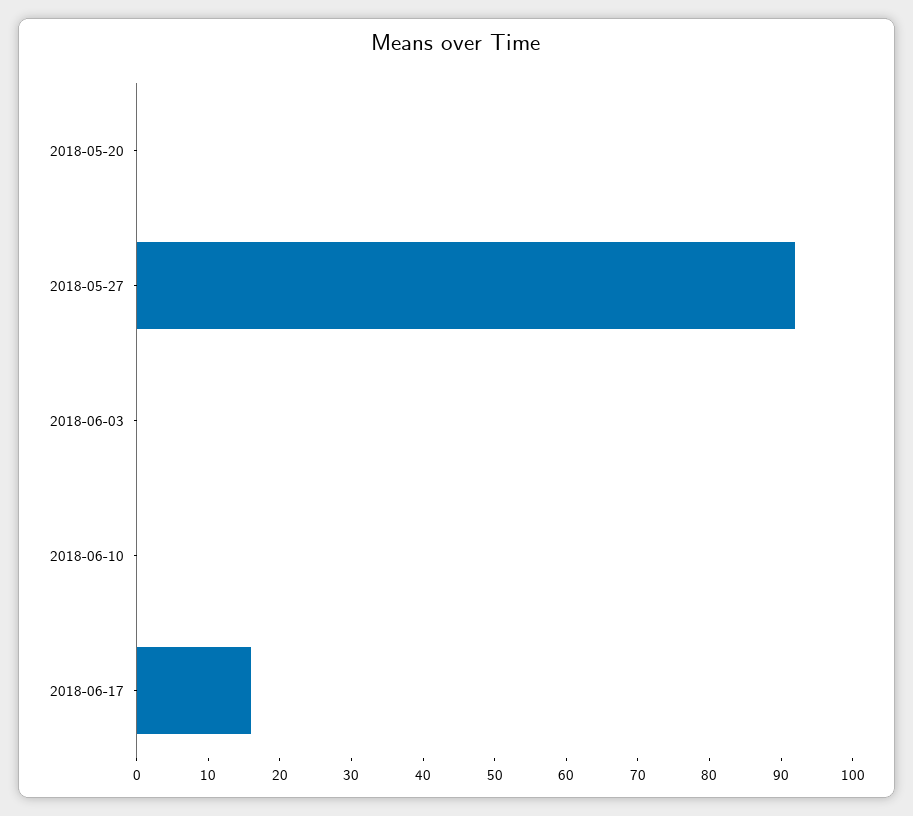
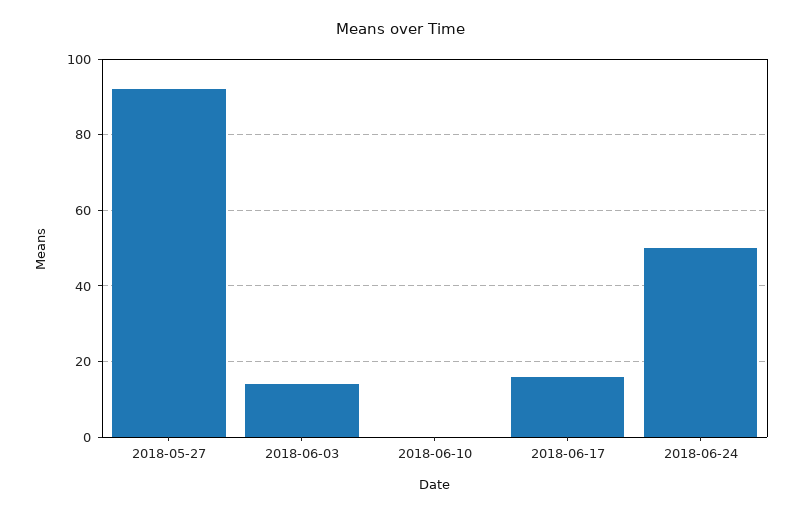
2018-05-20: 0 -> none
2018-06-03: 0 -> 15
2018-06-24: none -> 50

